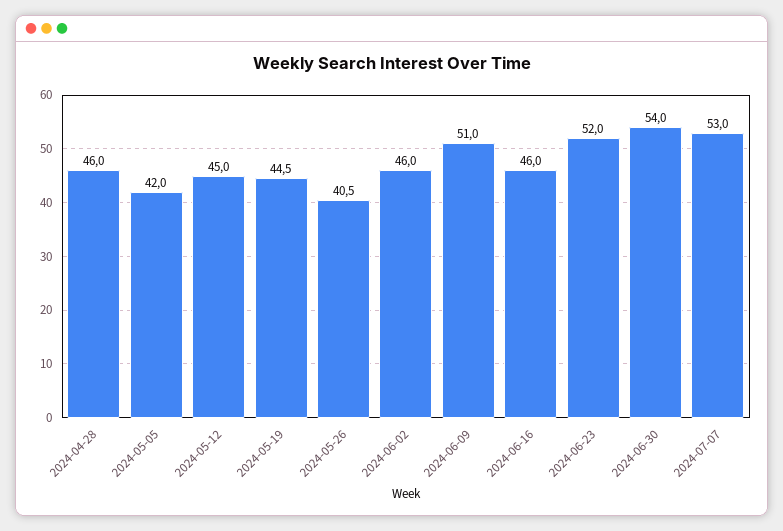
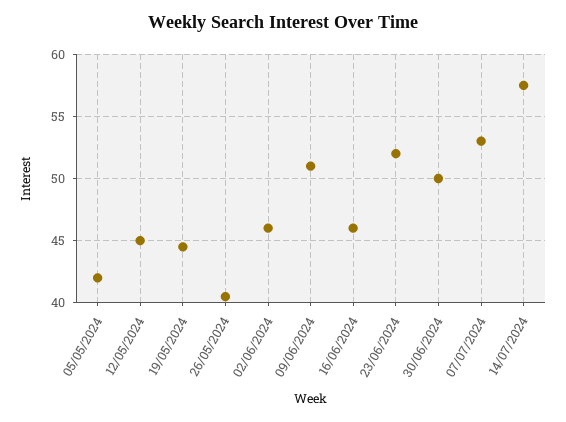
2024-04-28: 46 -> none
2024-06-30: 54 -> 50
14/07/2024: none -> 57.5

